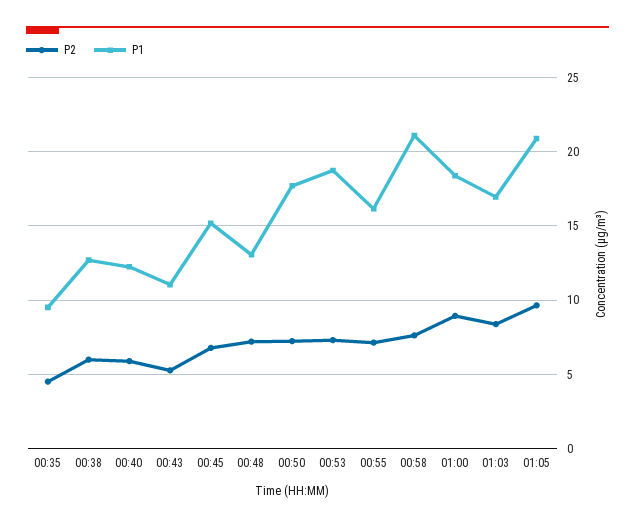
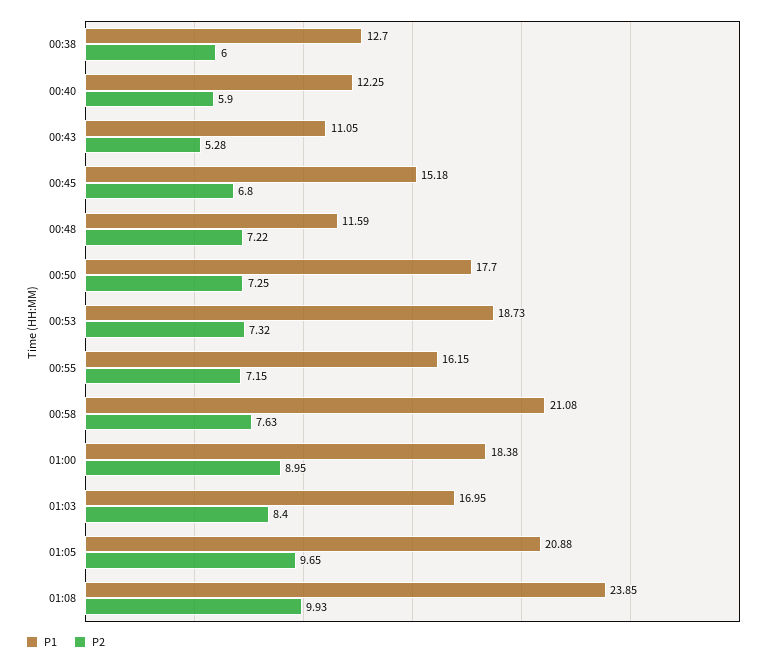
P2, 00:35: 4.5 -> none
P1, 00:35: 9.5 -> none
P1, 00:48: 13 -> 11.59
P1, 01:08: none -> 23.85
P2, 01:08: none -> 9.93

